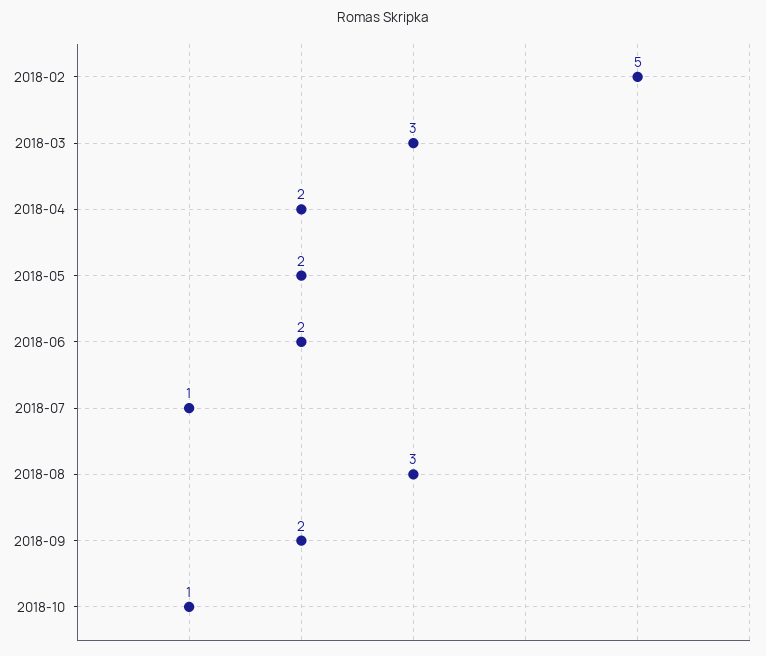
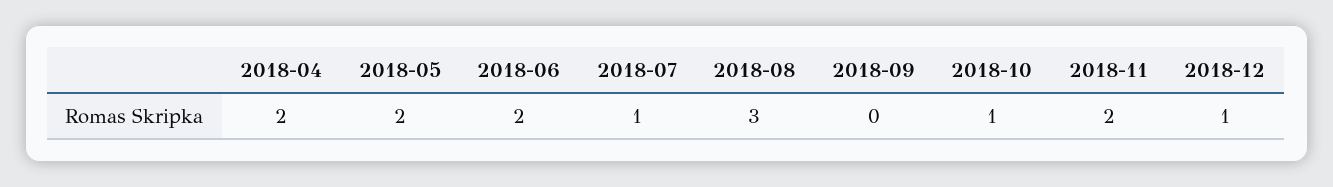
2018-02: 5 -> none
2018-03: 3 -> none
2018-09: 2 -> 0
2018-11: none -> 2
2018-12: none -> 1

